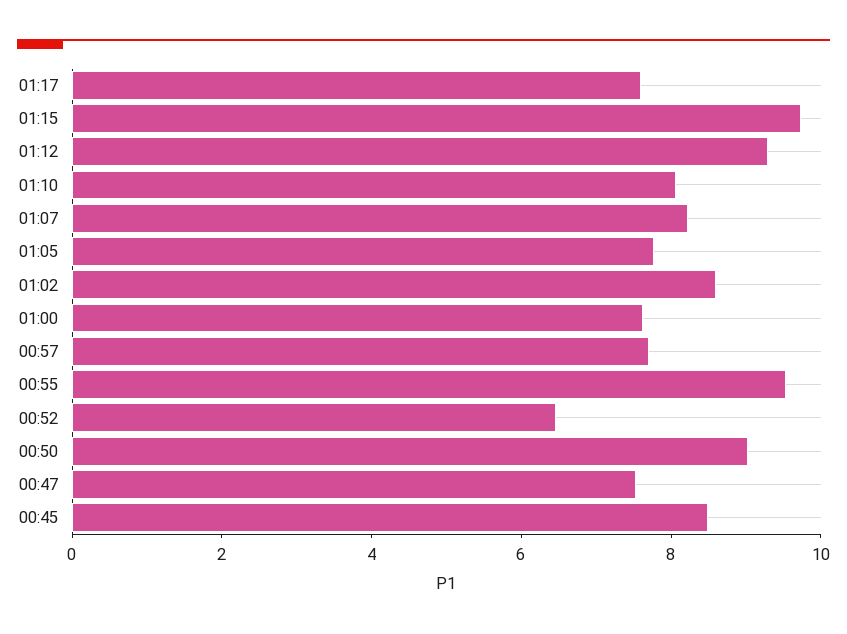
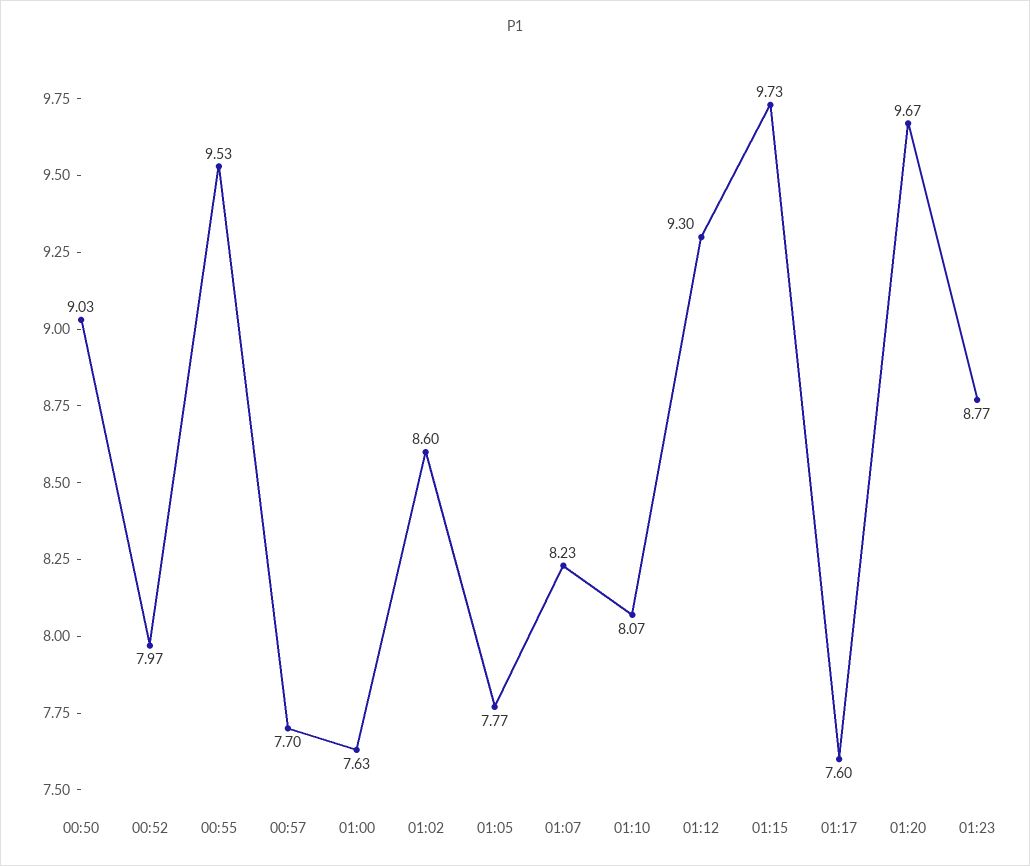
00:52: 6.5 -> 7.97
00:47: 7.5 -> none
00:45: 8.5 -> none
01:20: none -> 9.67
01:23: none -> 8.77

